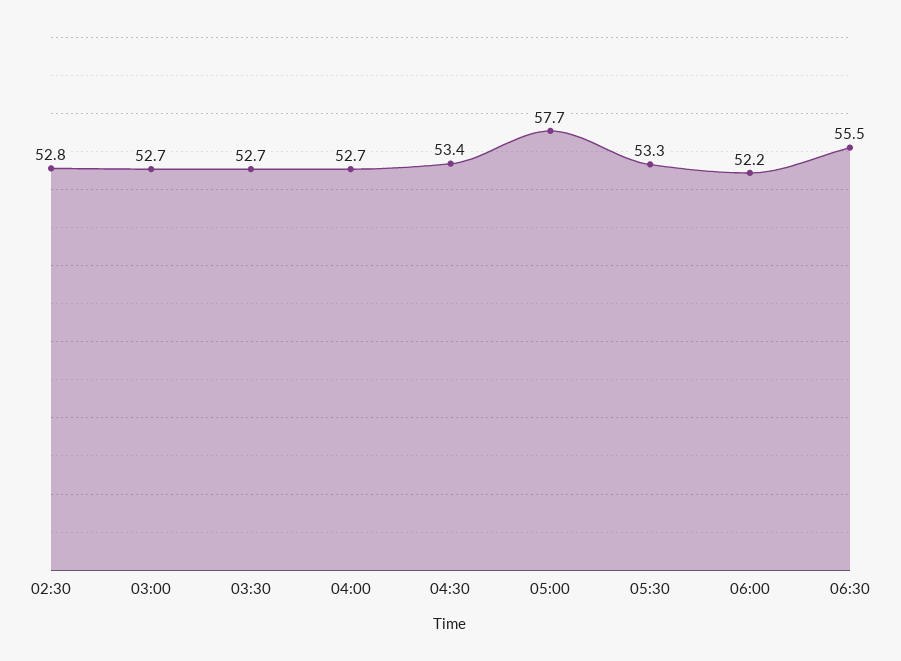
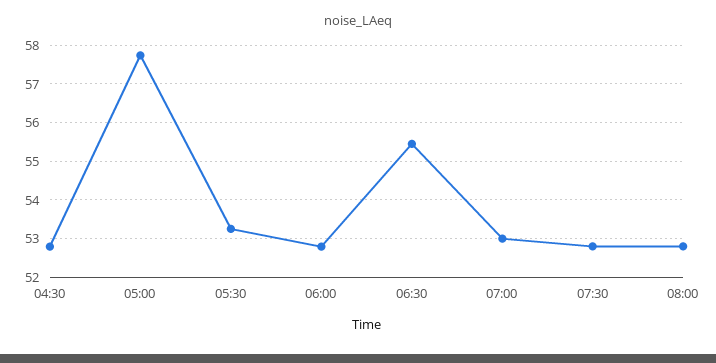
02:30: 52.8 -> none
03:00: 52.7 -> none
03:30: 52.7 -> none
04:00: 52.7 -> none
04:30: 53.4 -> 52.8
06:00: 52.2 -> 52.8
07:00: none -> 53
07:30: none -> 52.8
08:00: none -> 52.8

